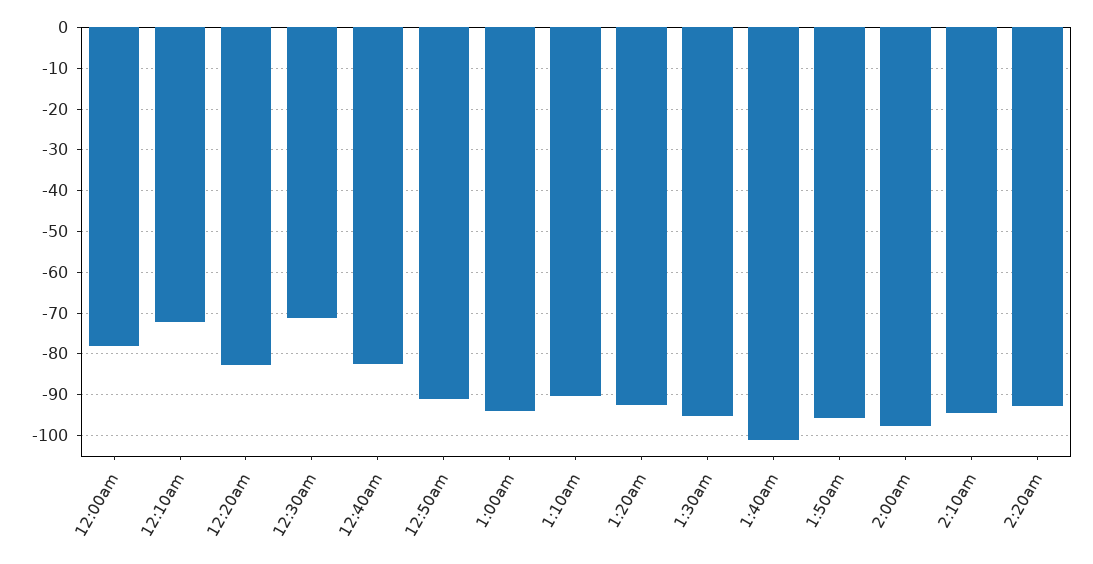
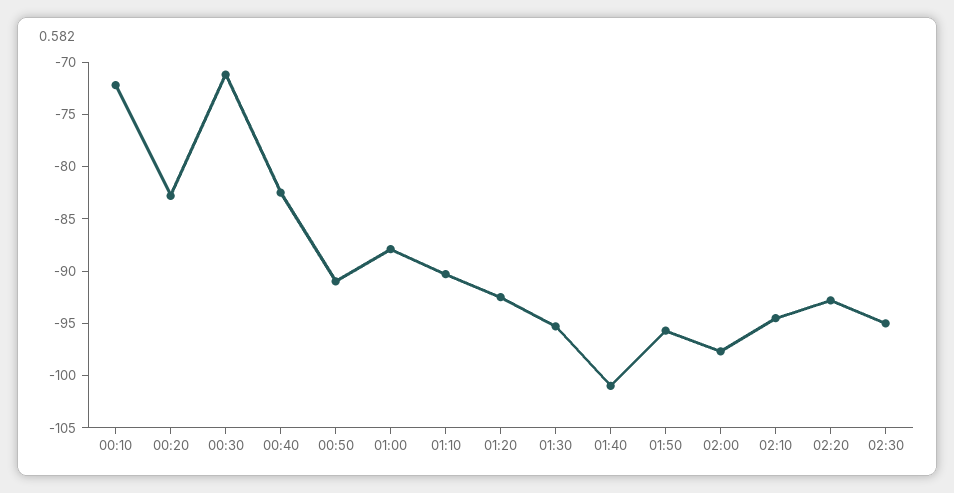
12:00am: -78 -> none
1:00am: -94 -> -88
02:30: none -> -95

